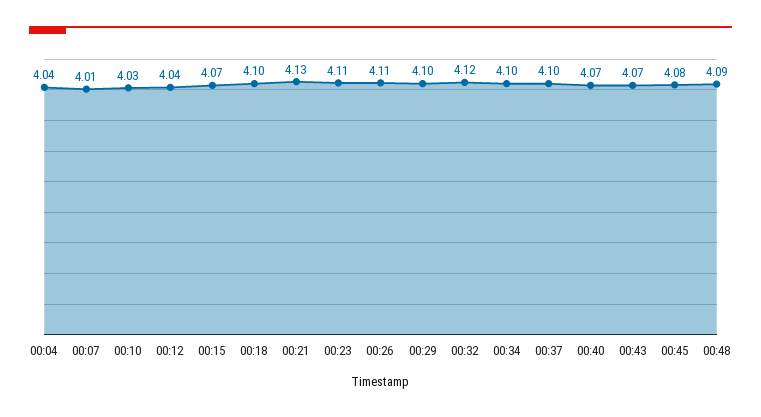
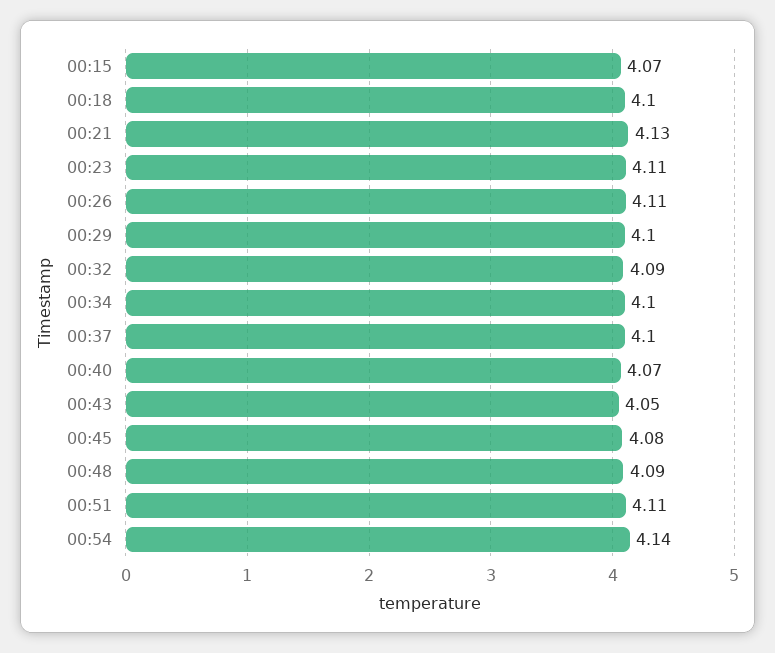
00:04: 4.04 -> none
00:07: 4.01 -> none
00:10: 4.03 -> none
00:12: 4.04 -> none
00:32: 4.12 -> 4.09
00:43: 4.07 -> 4.05
00:51: none -> 4.11
00:54: none -> 4.14

